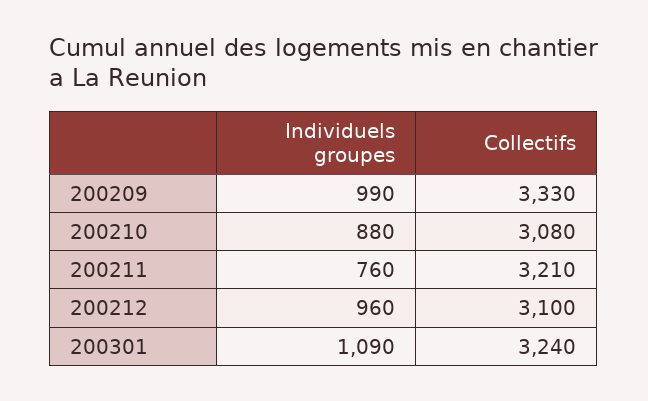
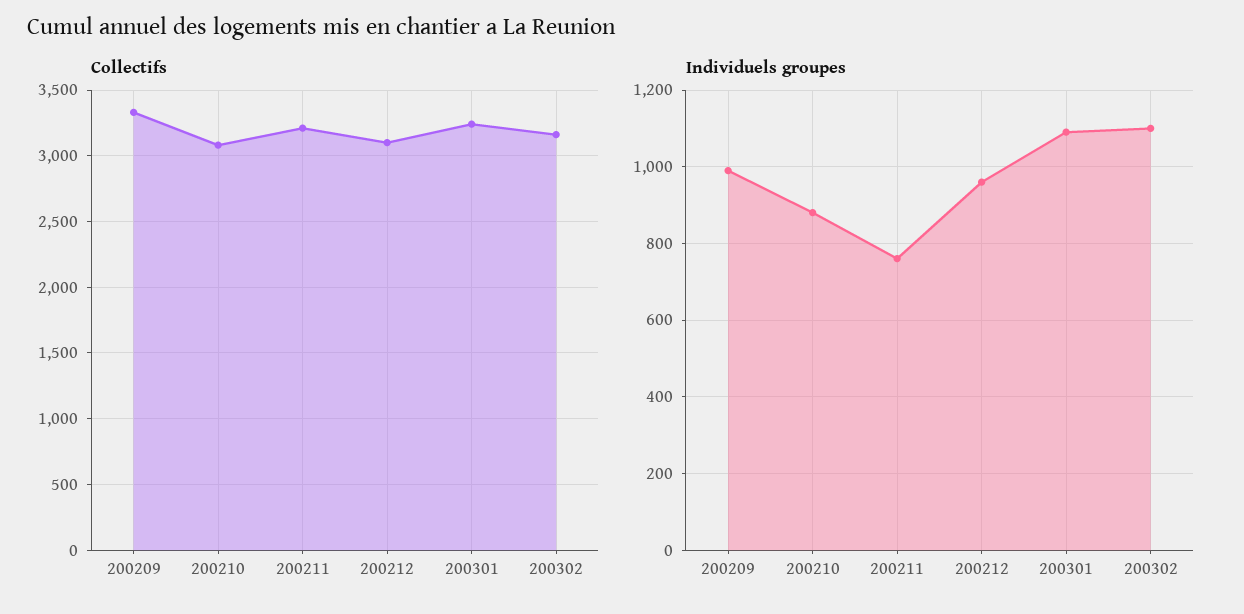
Collectifs, 200302: none -> 3150
Individuels groupes, 200302: none -> 1100

